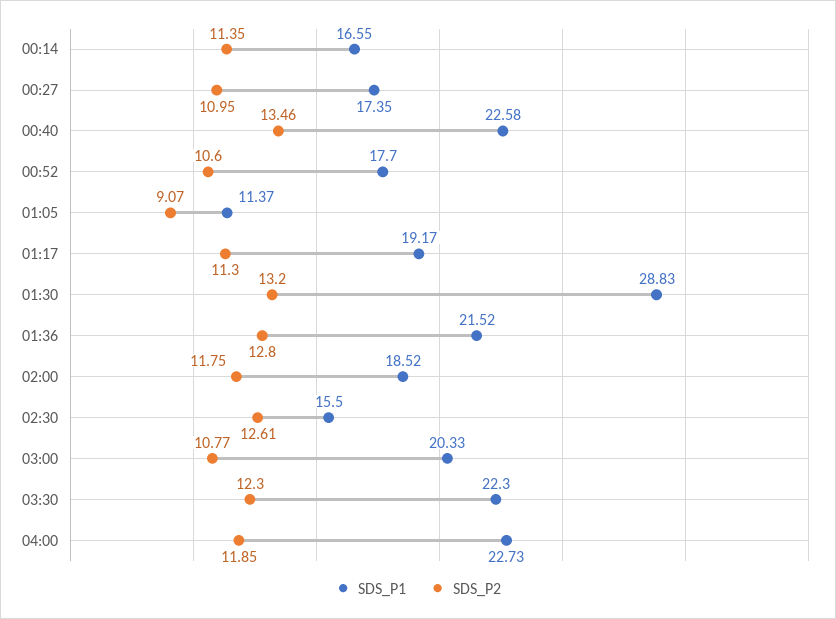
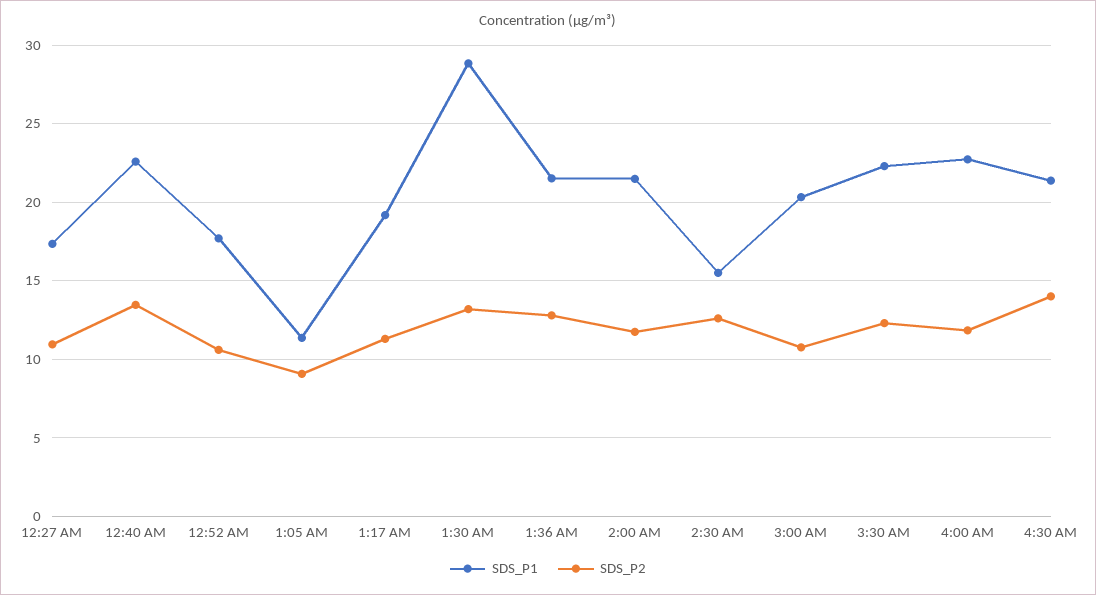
SDS_P1, 00:14: 16.55 -> none
SDS_P2, 00:14: 11.35 -> none
SDS_P1, 02:00: 18.52 -> 21.5
SDS_P1, 4:30 AM: none -> 21.5
SDS_P2, 4:30 AM: none -> 14

